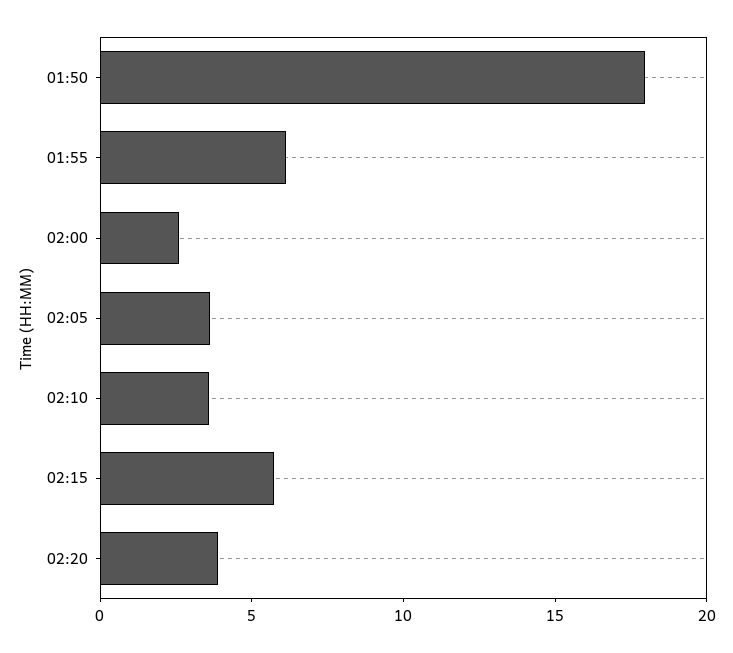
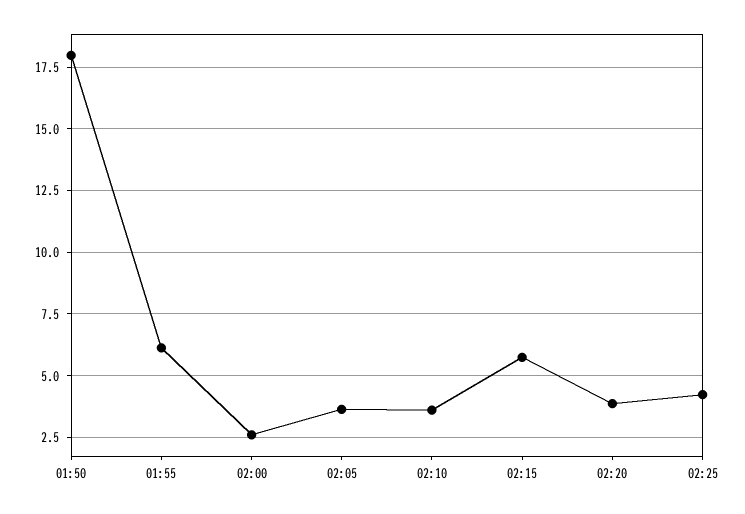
02:25: none -> 4.25

